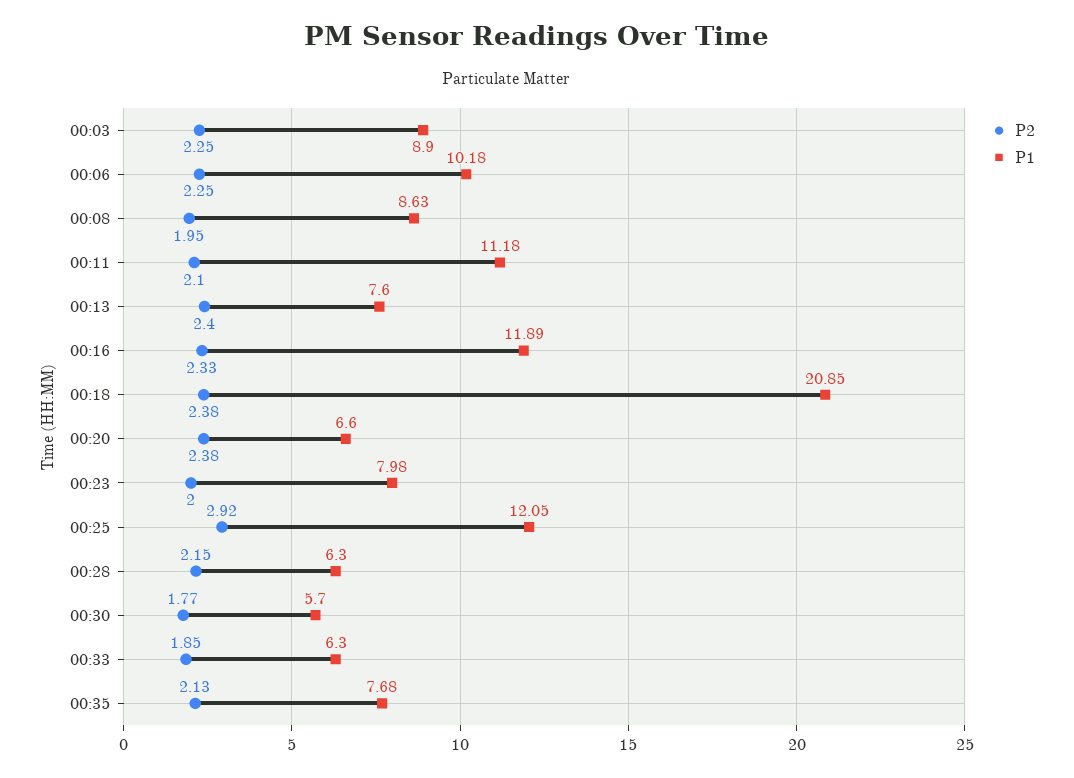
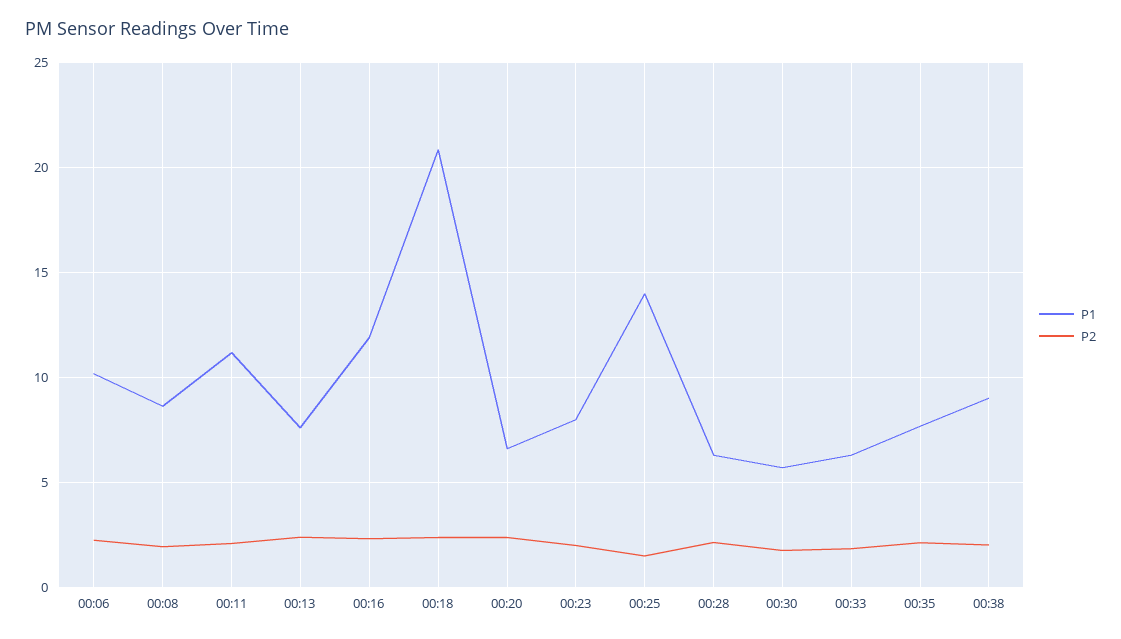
P2, 00:03: 2.25 -> none
P1, 00:03: 8.9 -> none
P2, 00:25: 2.92 -> 1.5
P1, 00:25: 12.05 -> 14
P1, 00:38: none -> 9
P2, 00:38: none -> 2

